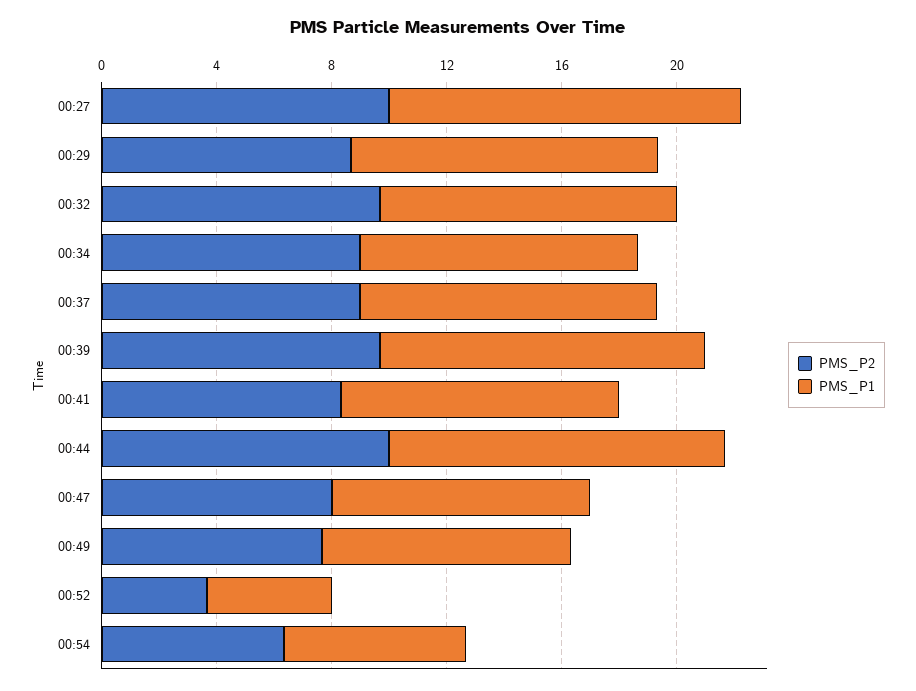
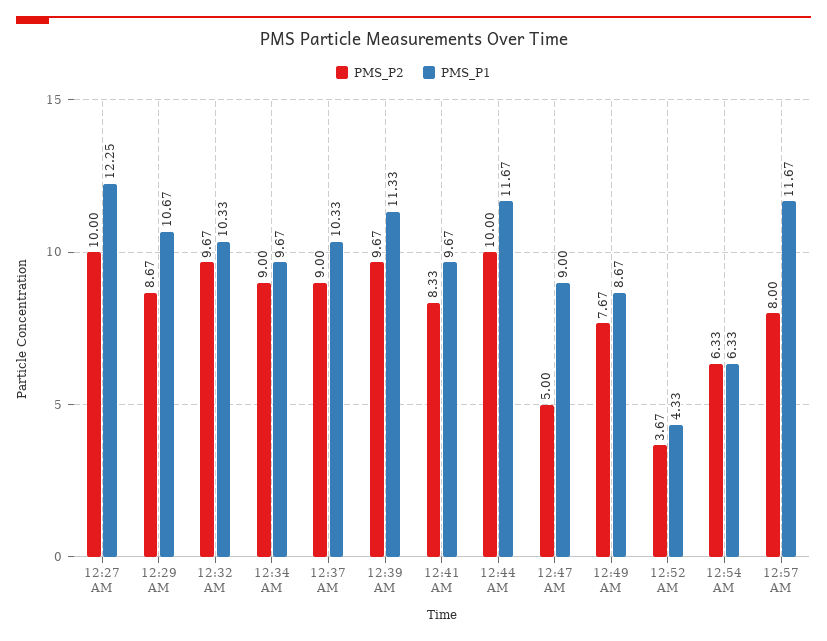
PMS_P2, 00:47: 8 -> 5
PMS_P2, 12:57 AM: none -> 8
PMS_P1, 12:57 AM: none -> 11.67

